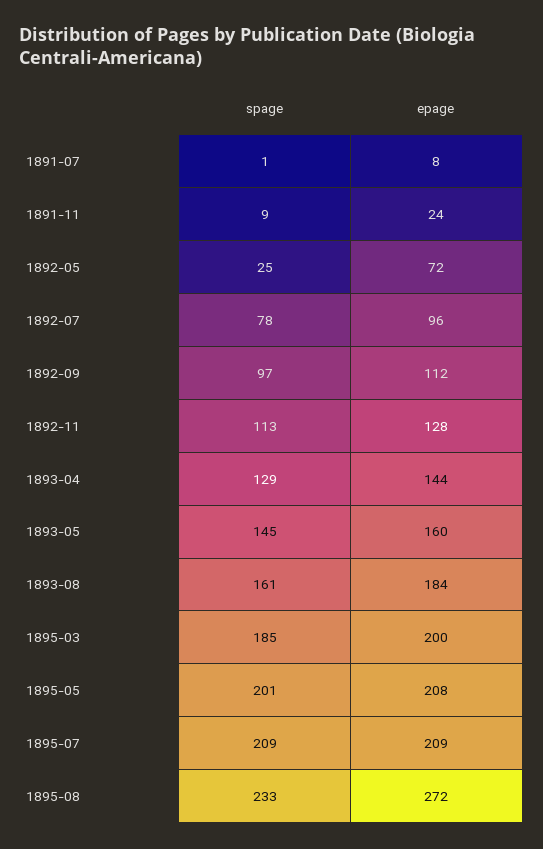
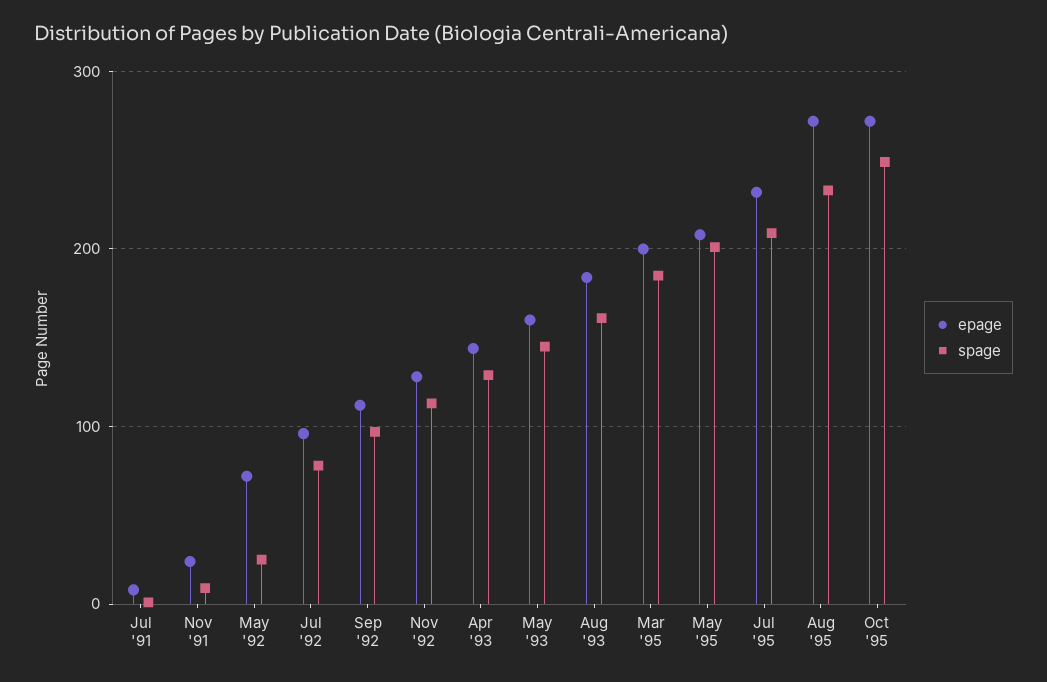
epage, 1895-07: 209 -> 230
epage, Oct '95: none -> 270
spage, Oct '95: none -> 250

